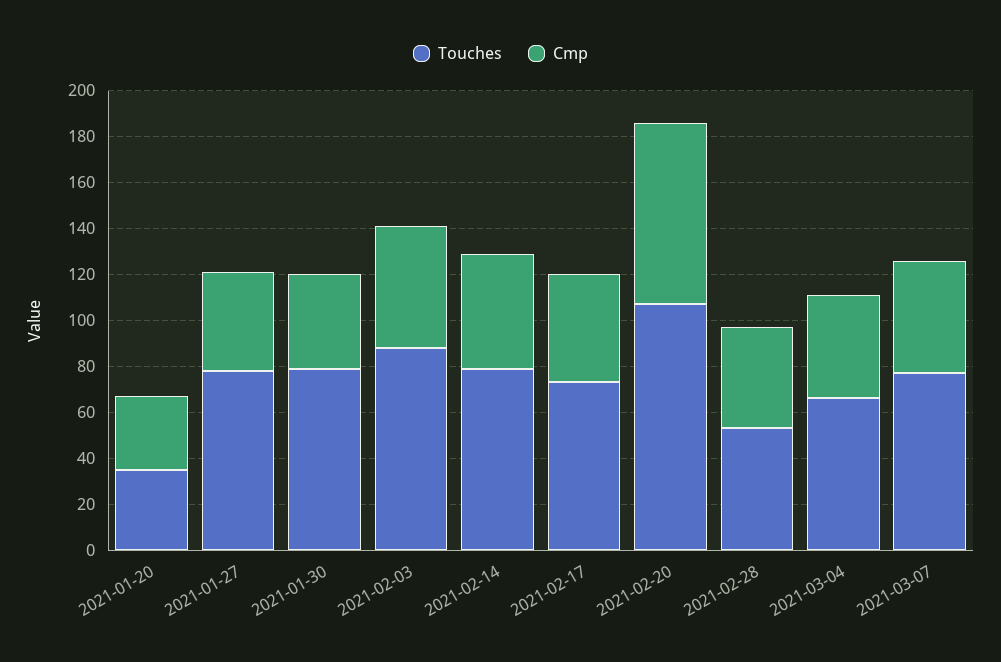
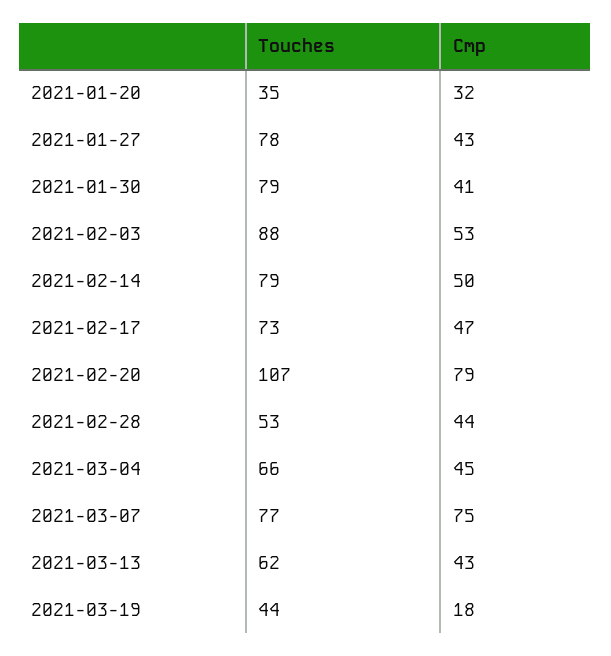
Cmp, 2021-03-07: 50 -> 75
Touches, 2021-03-13: none -> 62
Cmp, 2021-03-13: none -> 43
Touches, 2021-03-19: none -> 44
Cmp, 2021-03-19: none -> 18

